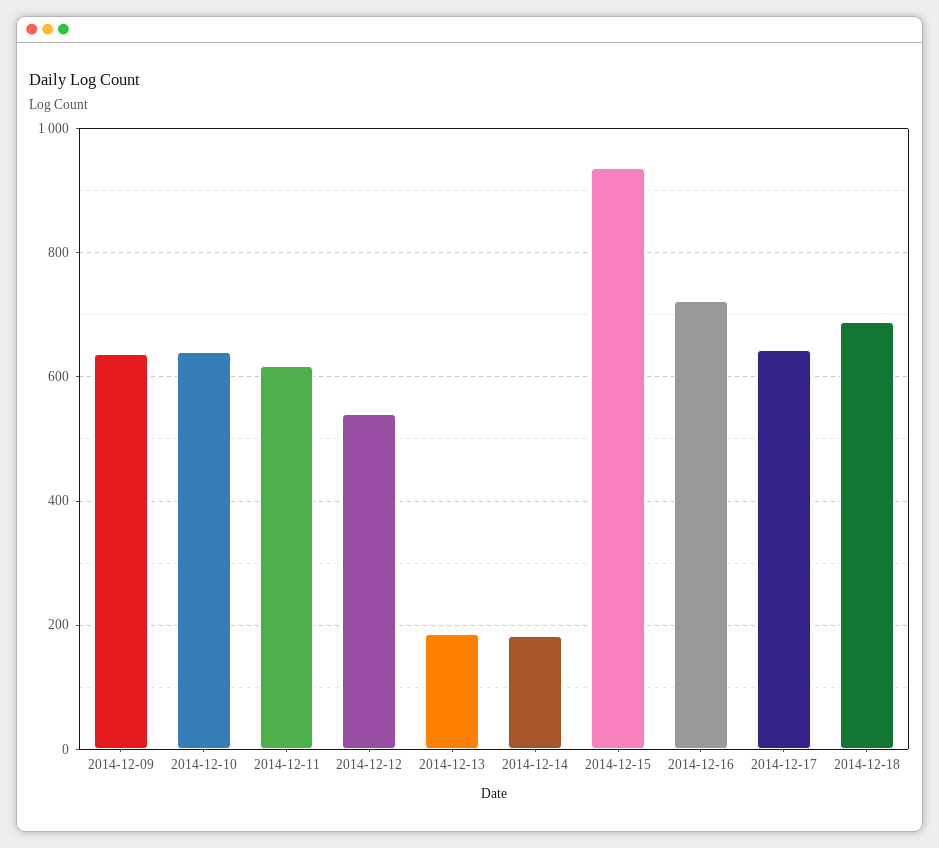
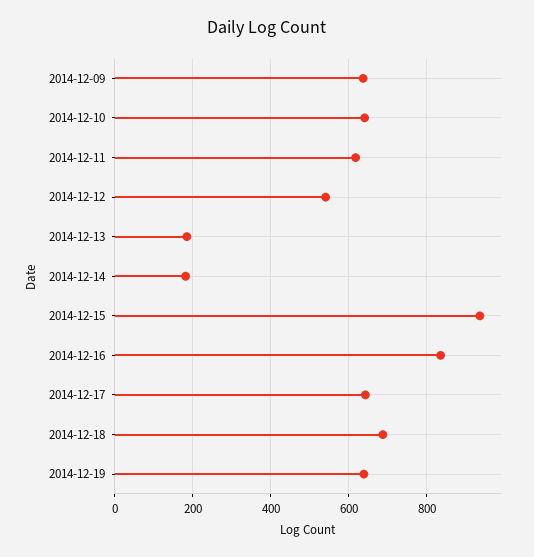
2014-12-16: 720 -> 840
2014-12-19: none -> 640

